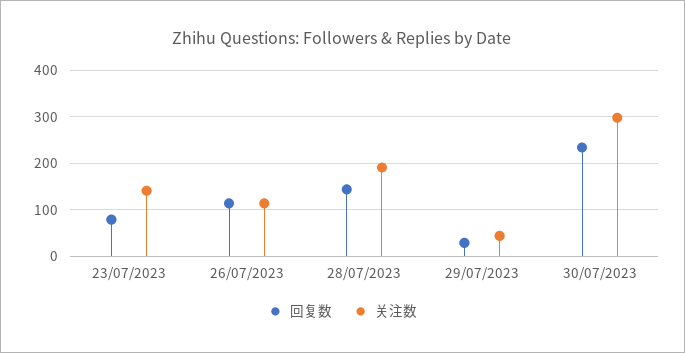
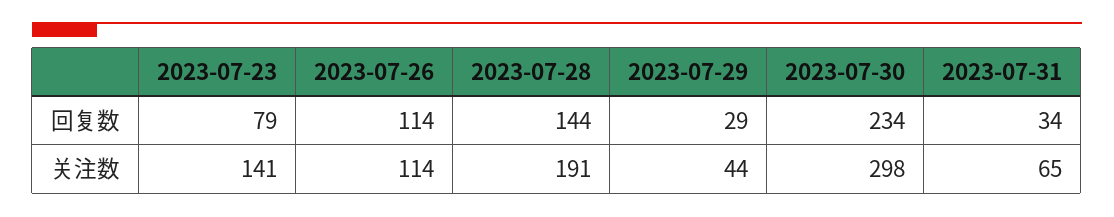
回复数, 2023-07-31: none -> 34
关注数, 2023-07-31: none -> 65

